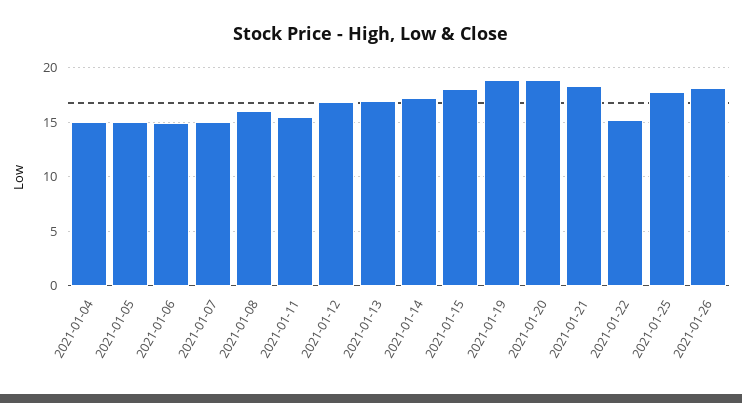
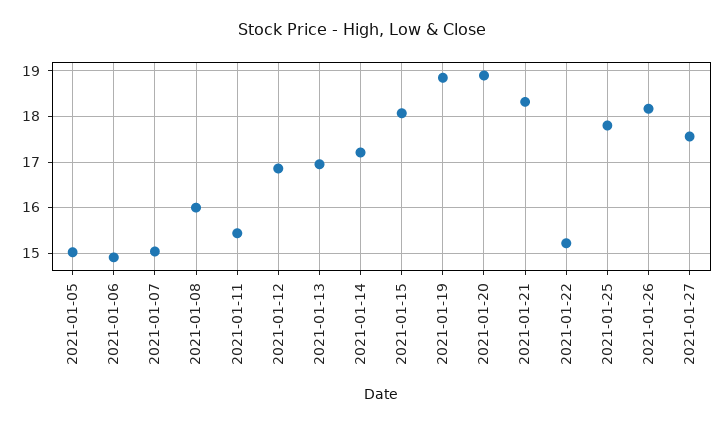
2021-01-04: 15 -> none
2021-01-27: none -> 17.6

